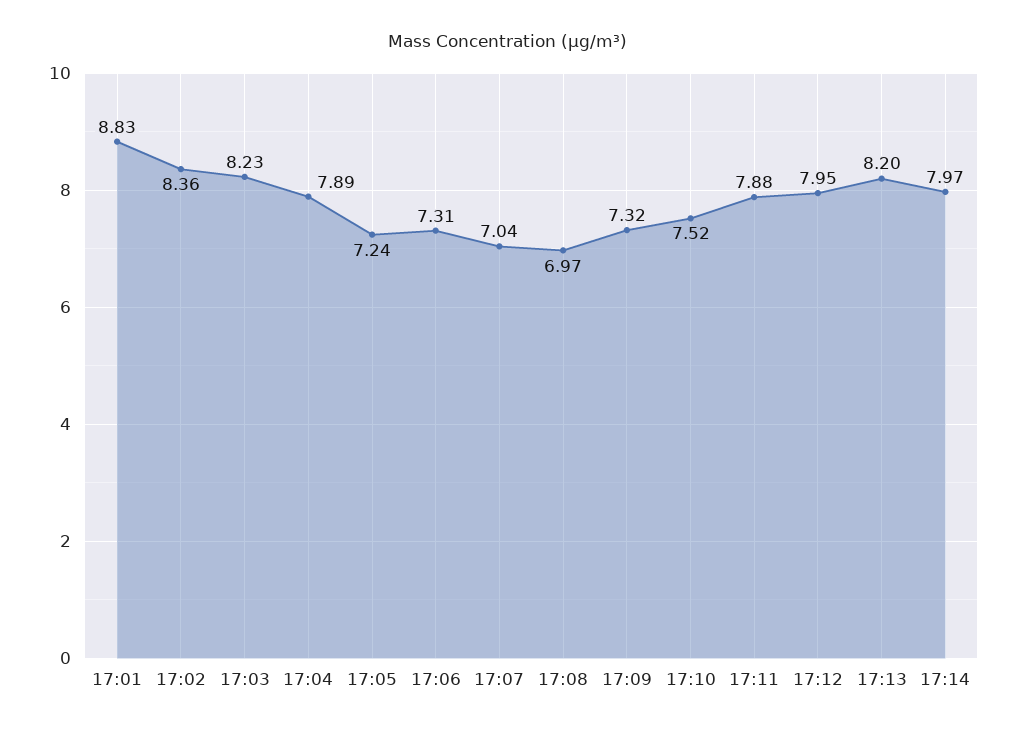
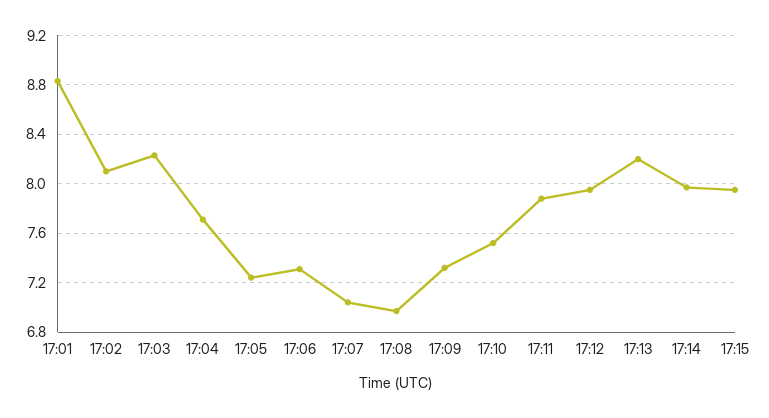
17:02: 8.36 -> 8.1
17:04: 7.89 -> 7.7
17:15: none -> 7.95

